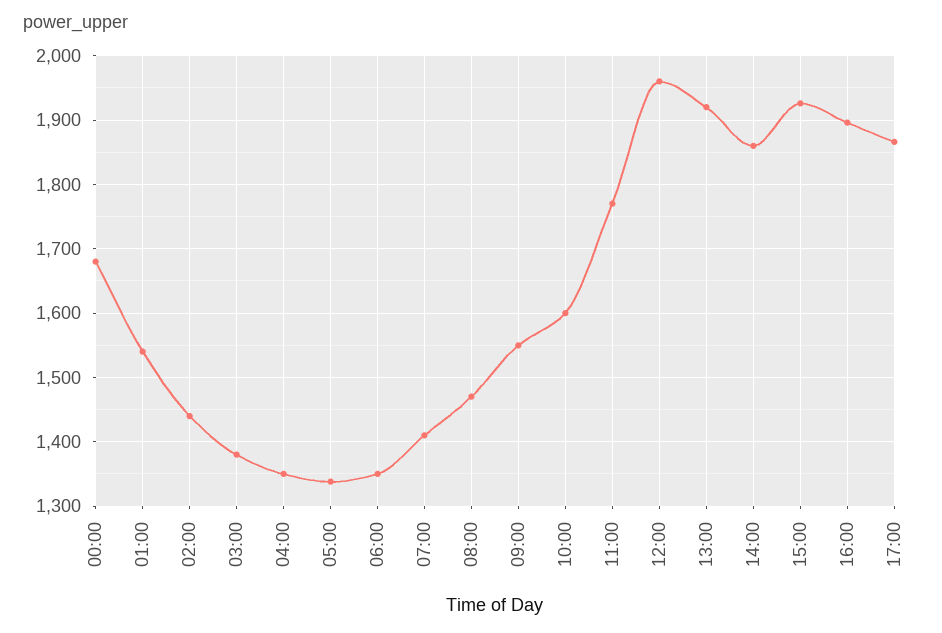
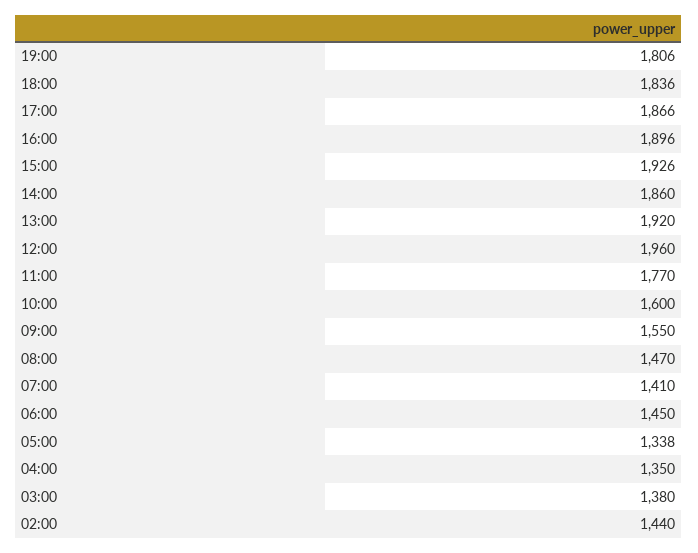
00:00: 1680 -> none
01:00: 1540 -> none
06:00: 1350 -> 1450
19:00: none -> 1806
18:00: none -> 1836

